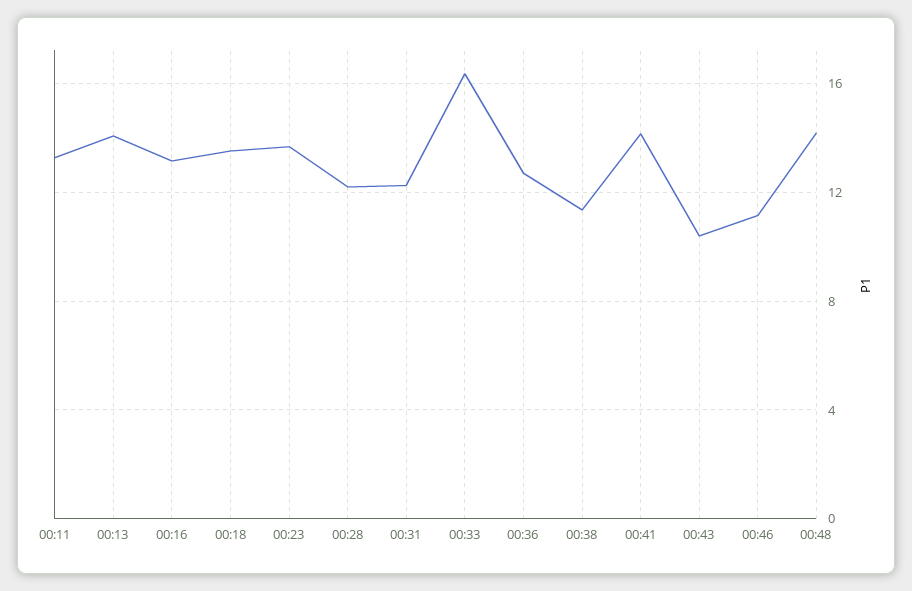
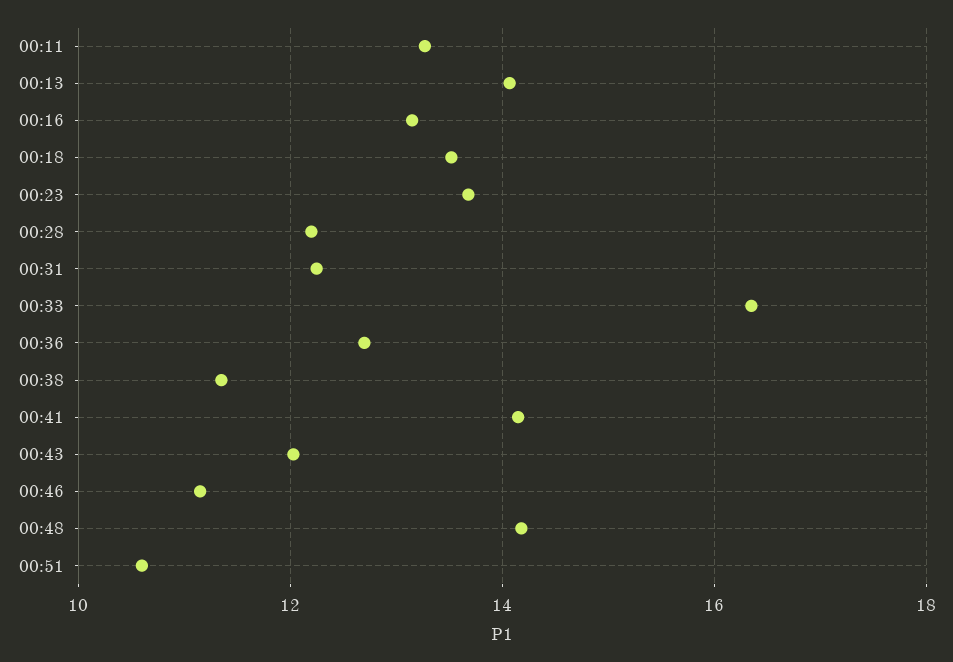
00:43: 10.5 -> 12
00:51: none -> 10.6

